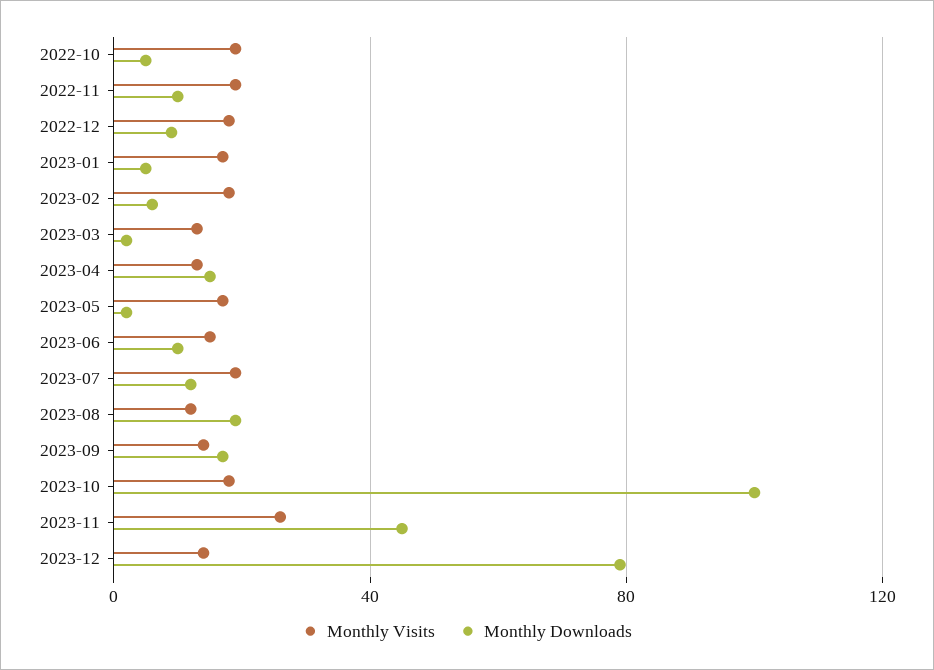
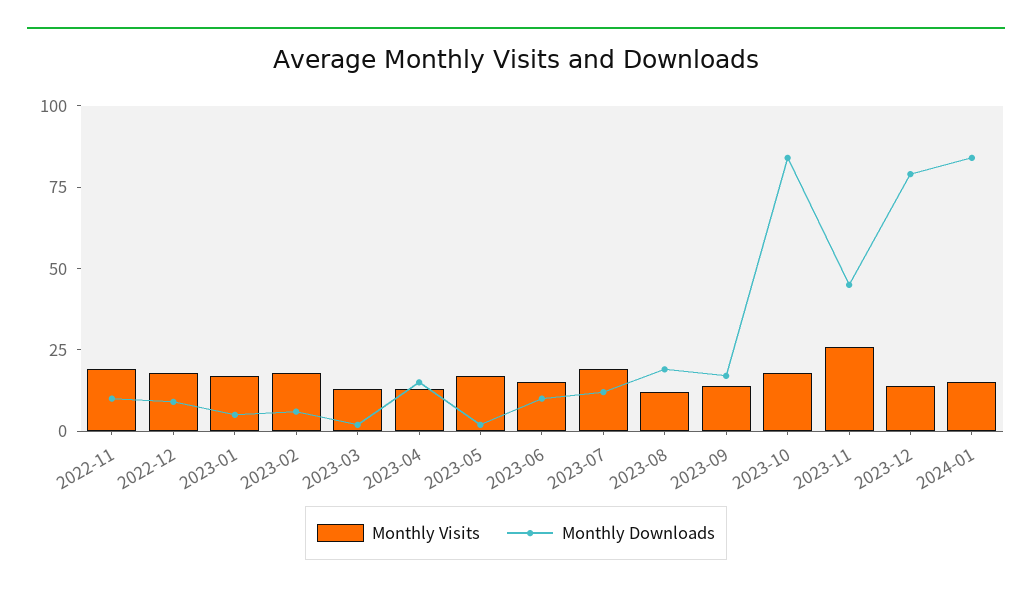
Monthly Visits, 2022-10: 20 -> none
Monthly Downloads, 2022-10: 5 -> none
Monthly Downloads, 2023-10: 100 -> 85
Monthly Visits, 2024-01: none -> 15
Monthly Downloads, 2024-01: none -> 85

